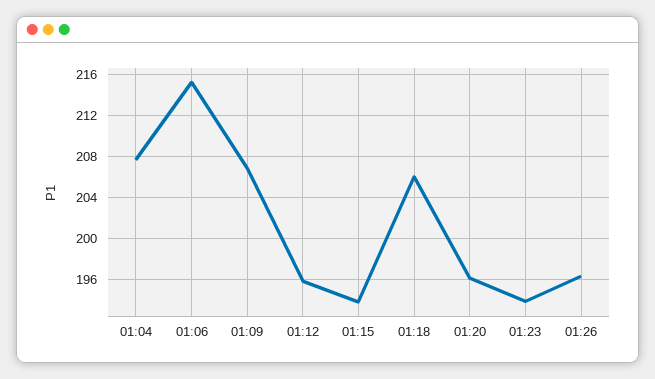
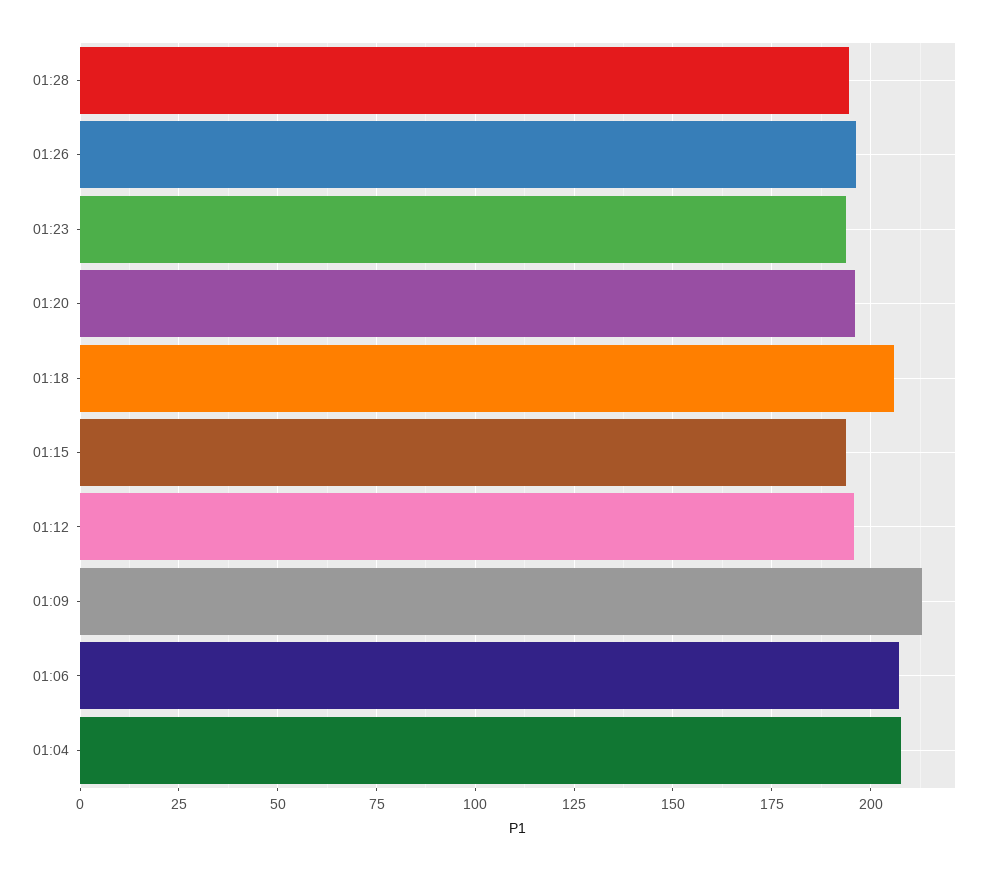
01:06: 215 -> 207.5
01:09: 207 -> 212.5
01:28: none -> 195

